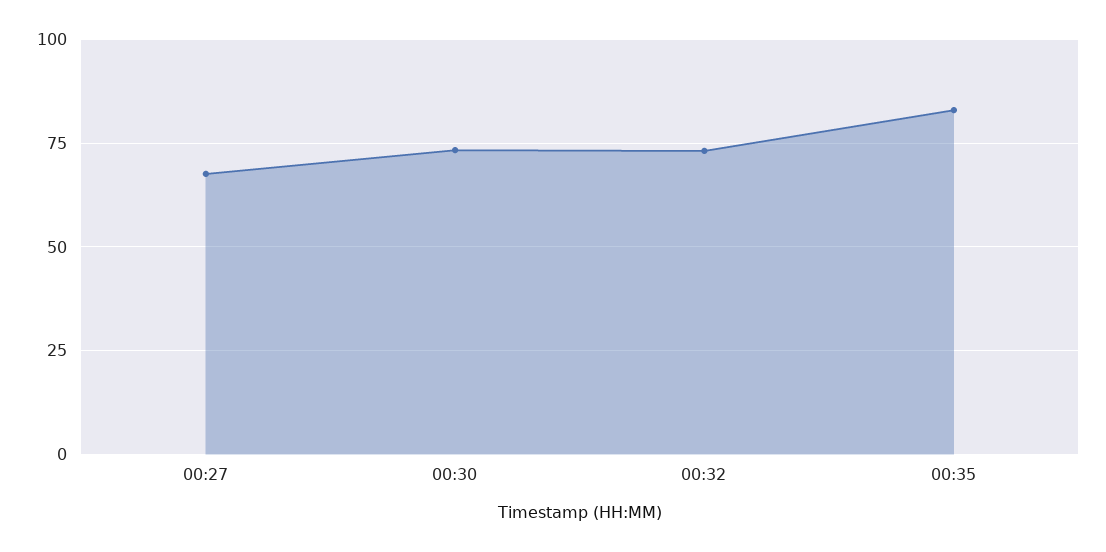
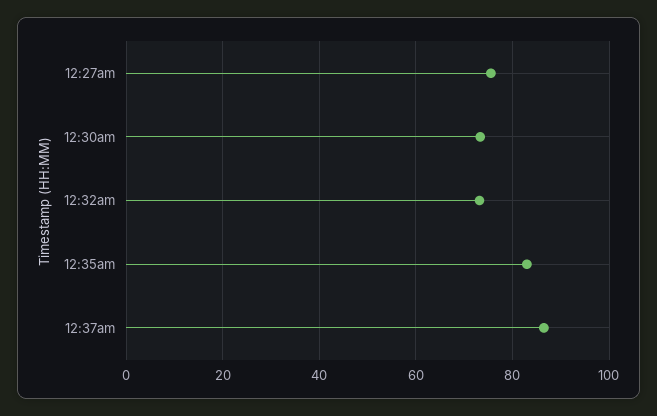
00:27: 67.5 -> 76
12:37am: none -> 86

